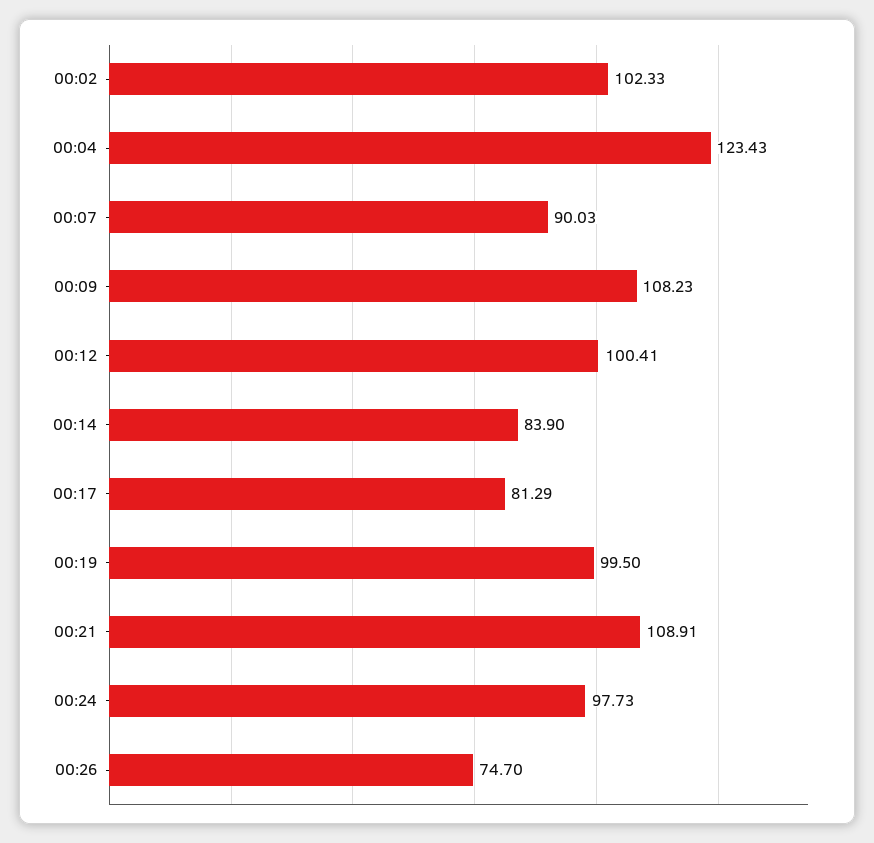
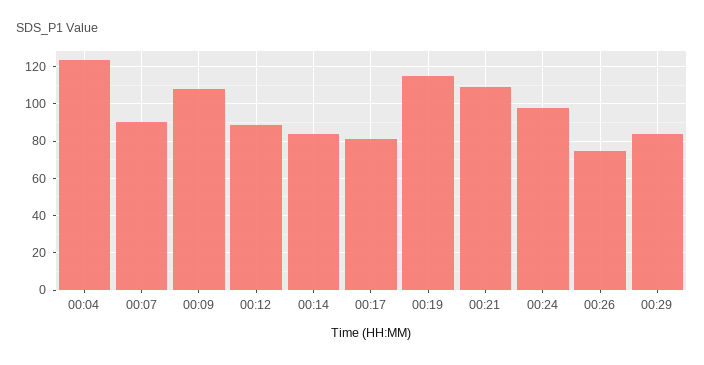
00:02: 102.33 -> none
00:12: 100.41 -> 90
00:19: 99.5 -> 115
00:29: none -> 85

